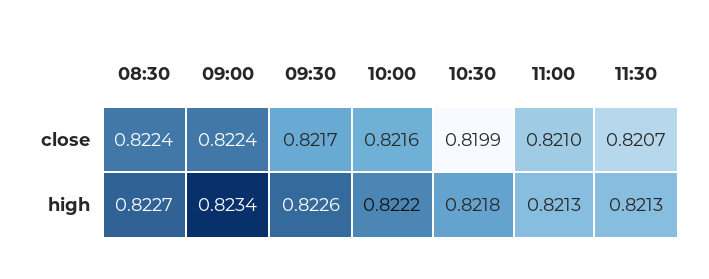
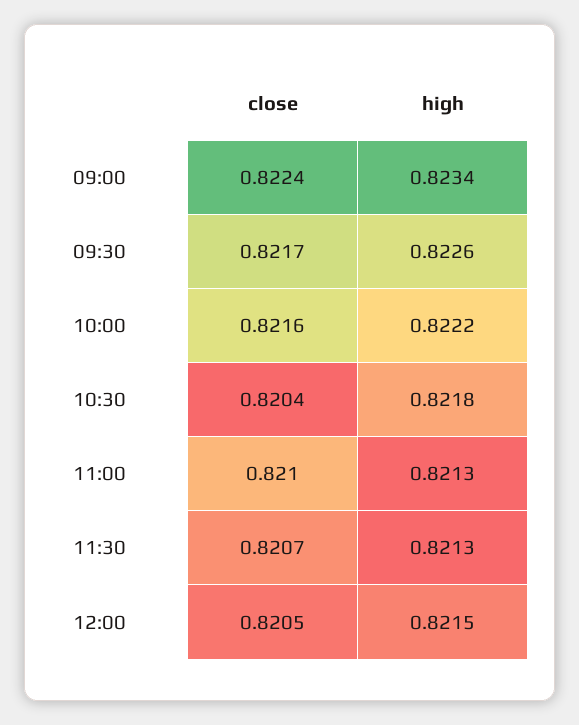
08:30, close: 0.8224 -> none
10:30, close: 0.8199 -> 0.8204
08:30, high: 0.8227 -> none
12:00, close: none -> 0.8205
12:00, high: none -> 0.8215

